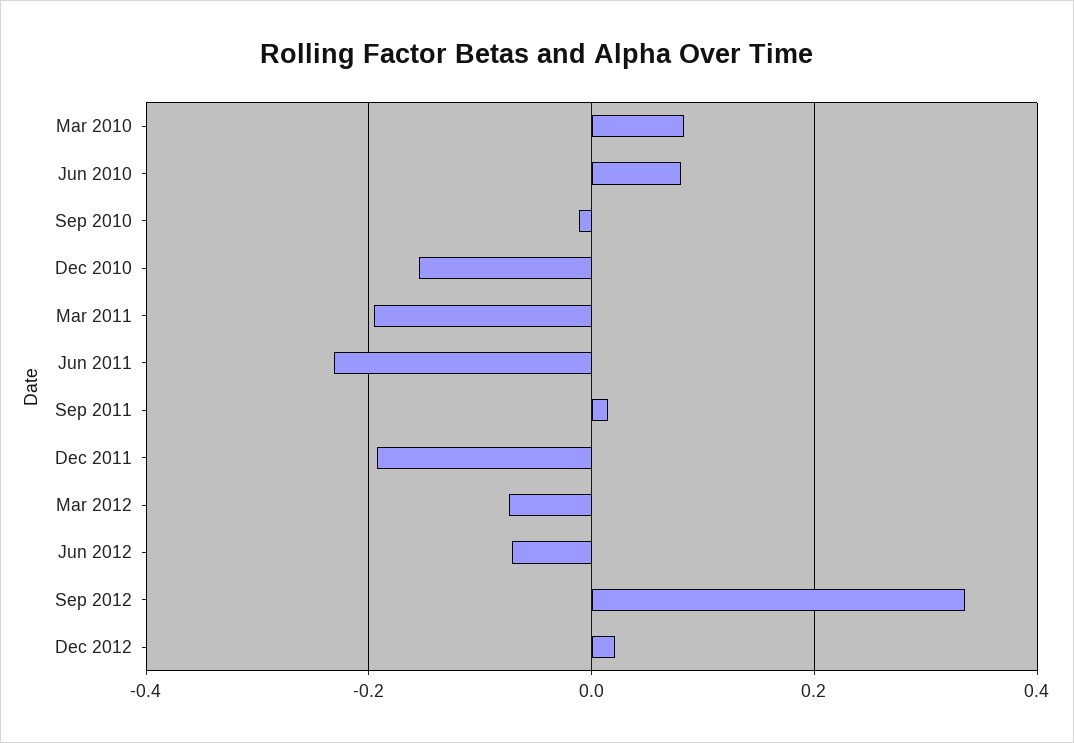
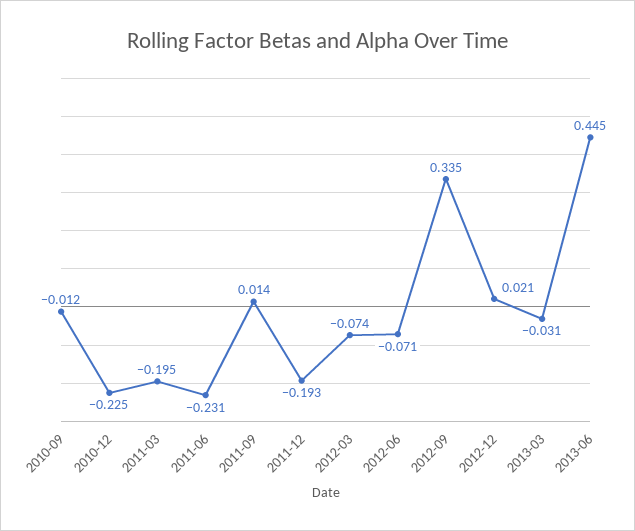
Mar 2010: 0.08 -> none
Jun 2010: 0.08 -> none
Dec 2010: -0.16 -> -0.225
2013-03: none -> -0.031
2013-06: none -> 0.445

